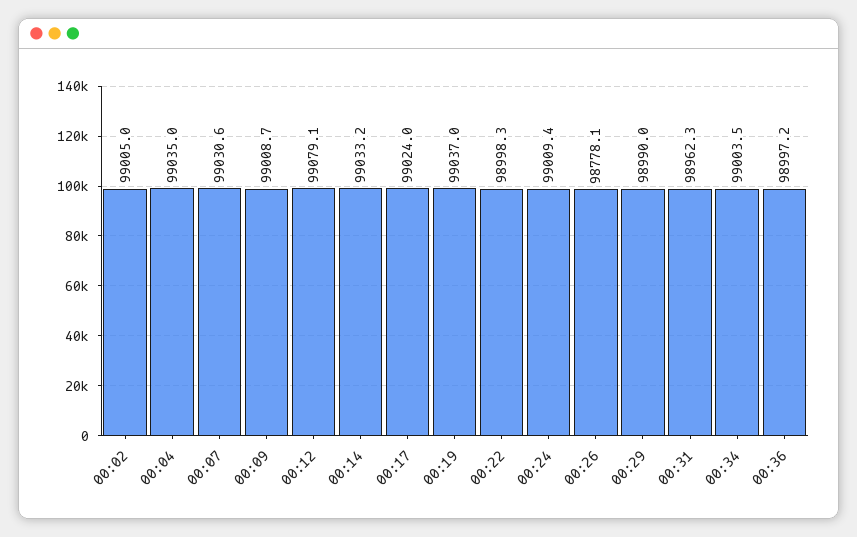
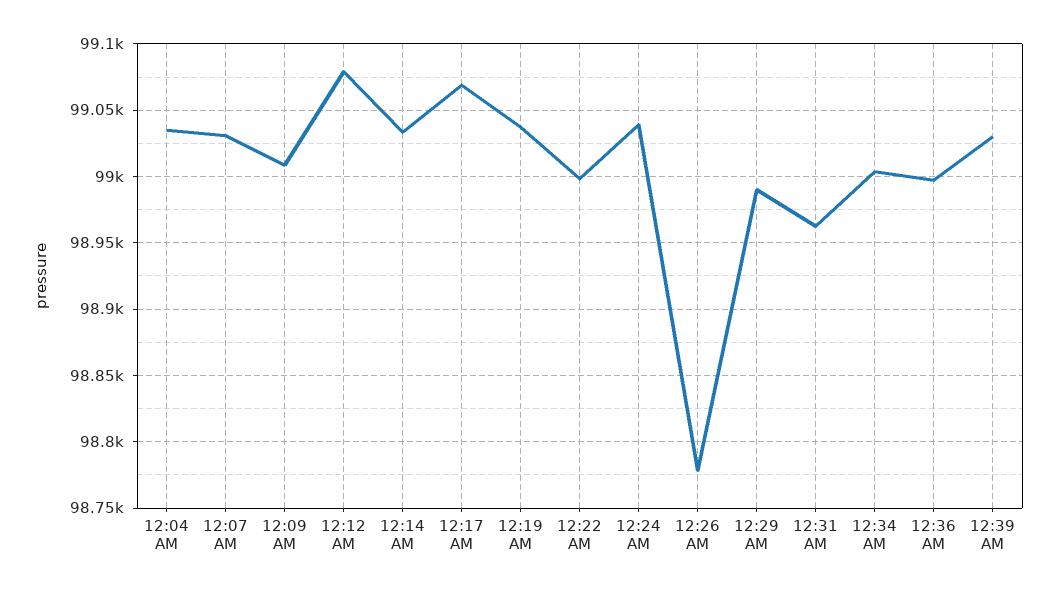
00:02: 99005 -> none
00:17: 99024 -> 99070
00:24: 99009.4 -> 99040
12:39 AM: none -> 99030

